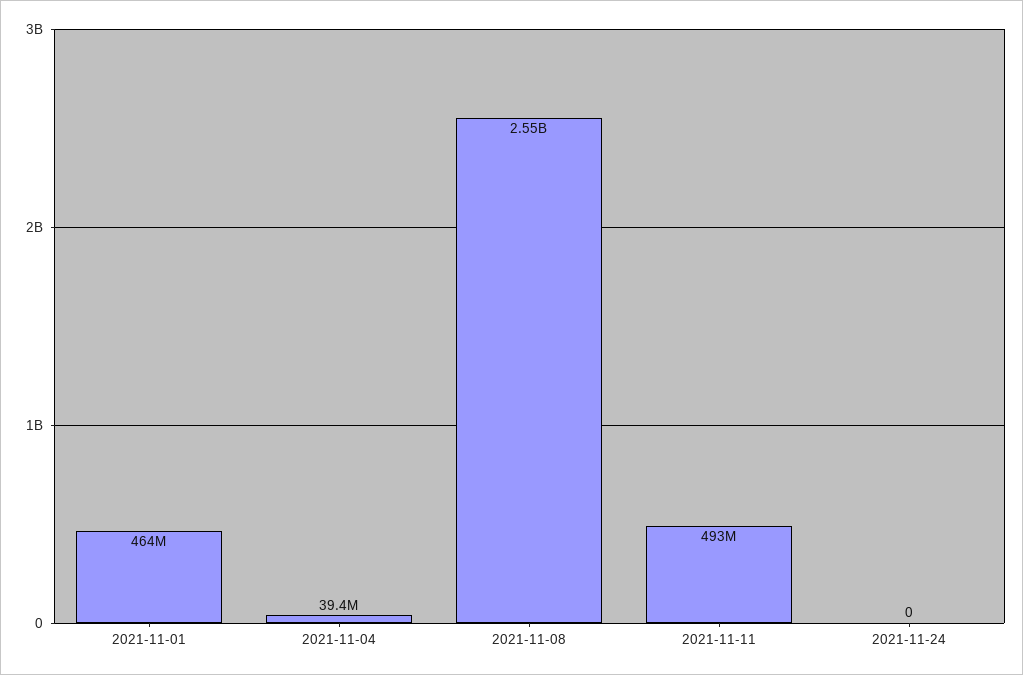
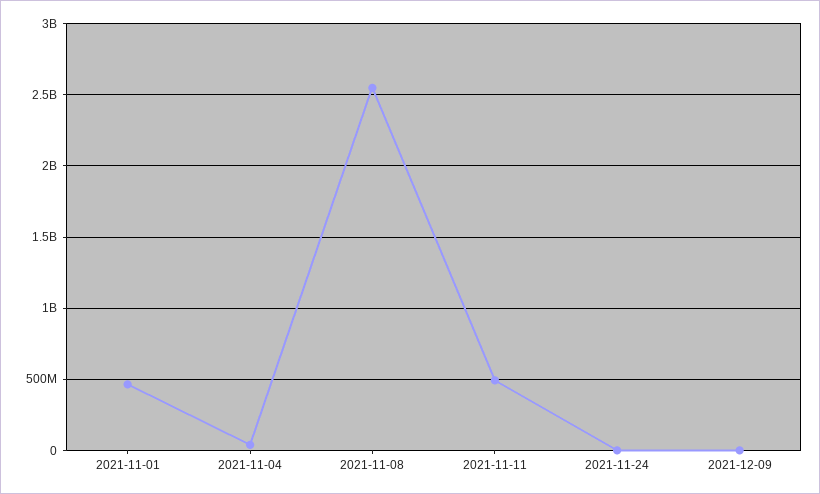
2021-12-09: none -> 0

